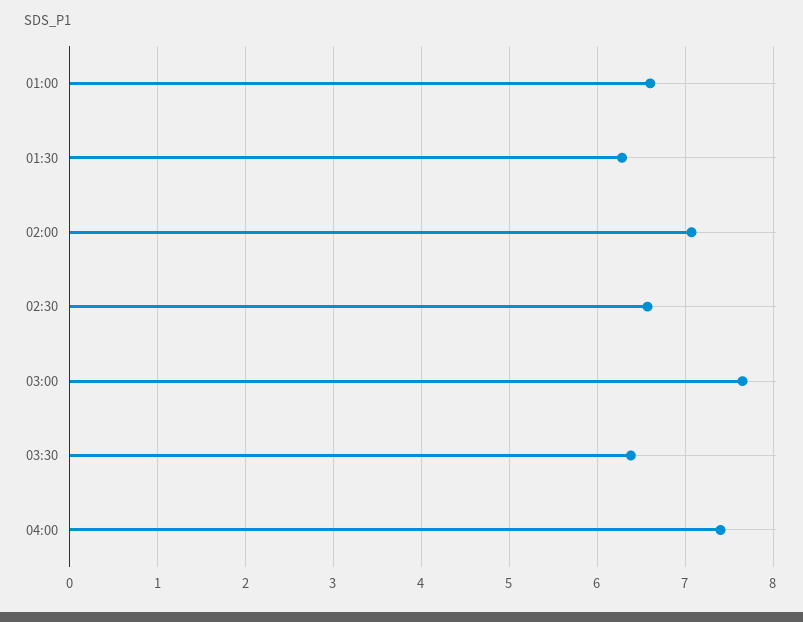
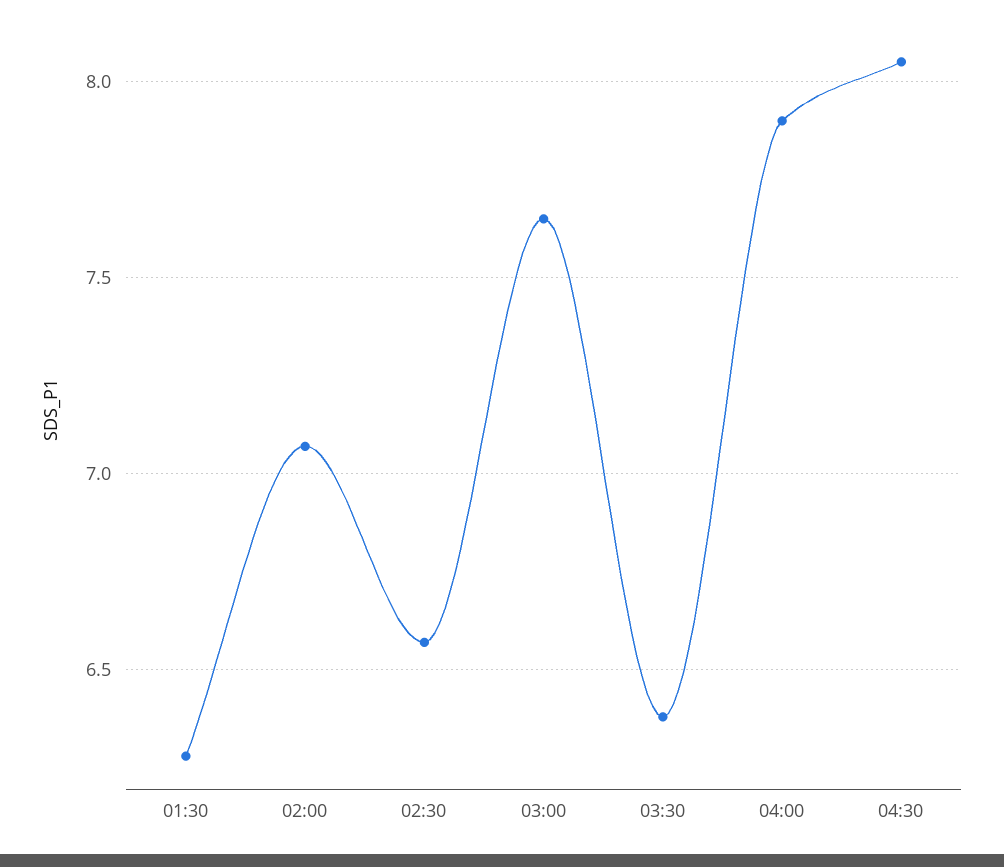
01:00: 6.6 -> none
04:00: 7.4 -> 7.9
04:30: none -> 8.05

